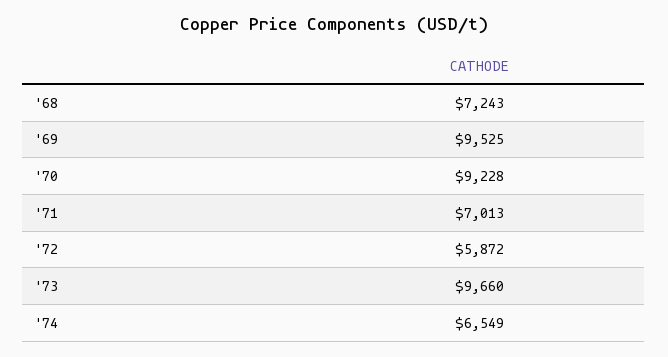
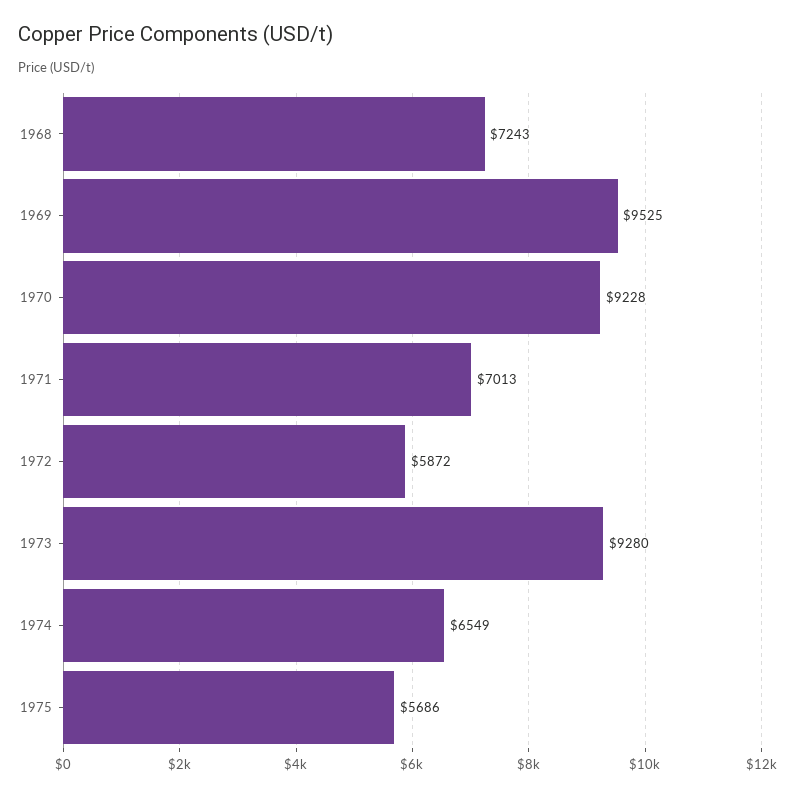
'73: 9660 -> 9280
1975: none -> 5686

